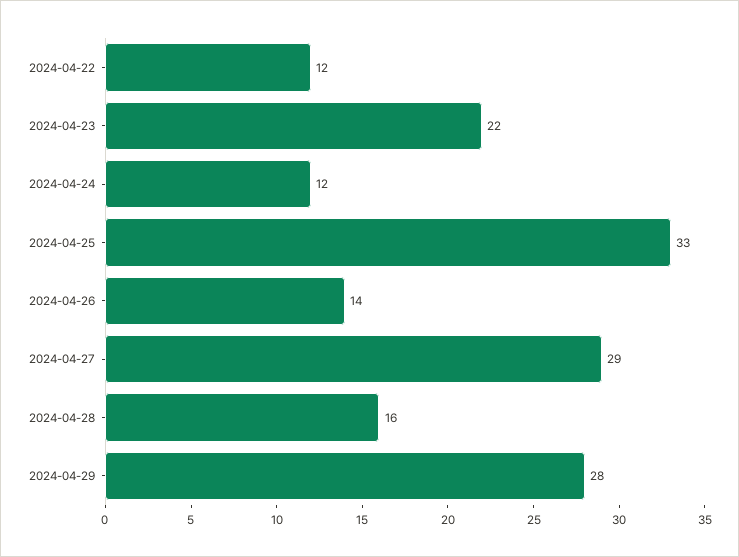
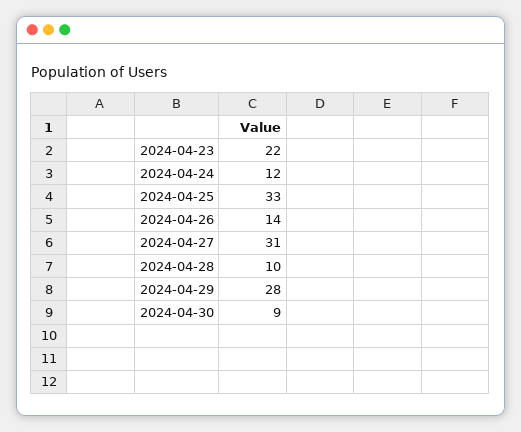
2024-04-22: 12 -> none
2024-04-27: 29 -> 31
2024-04-28: 16 -> 10
2024-04-30: none -> 9

